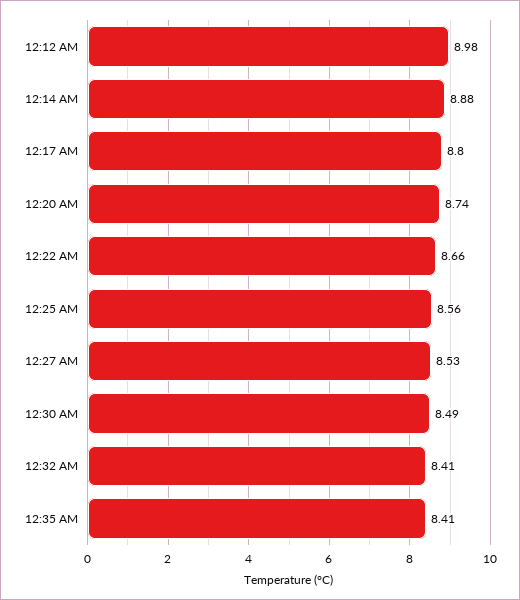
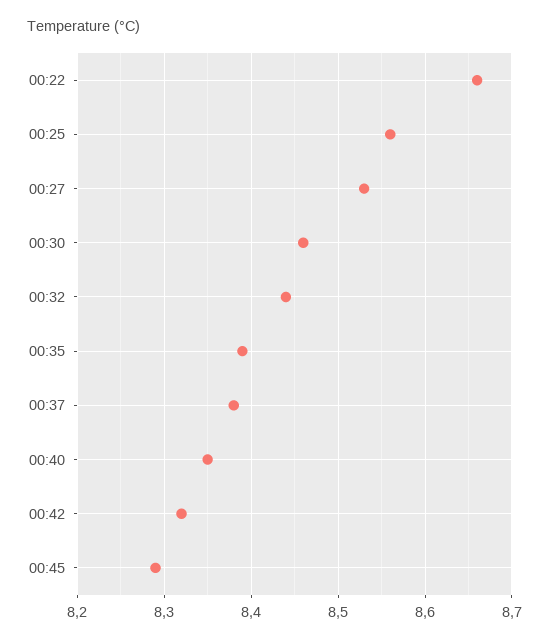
12:12 AM: 8.98 -> none
12:14 AM: 8.88 -> none
12:17 AM: 8.8 -> none
12:20 AM: 8.74 -> none
12:30 AM: 8.49 -> 8.46
12:32 AM: 8.41 -> 8.44
12:35 AM: 8.41 -> 8.39
00:37: none -> 8.38
00:40: none -> 8.35
00:42: none -> 8.32
00:45: none -> 8.29

